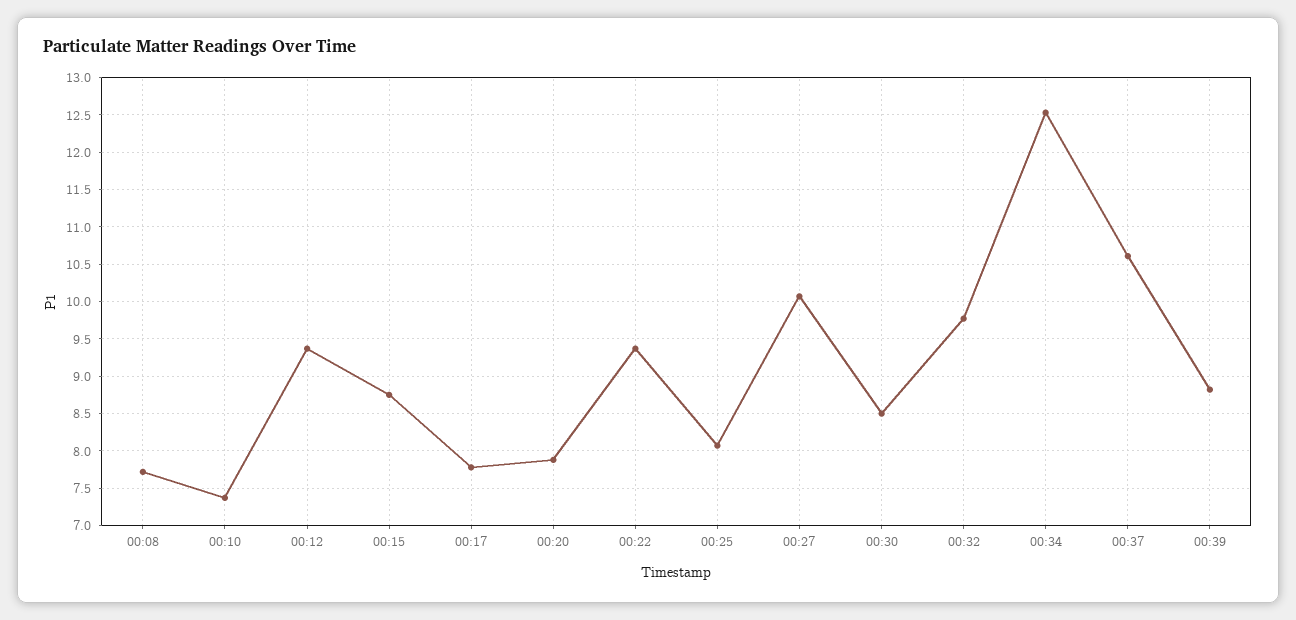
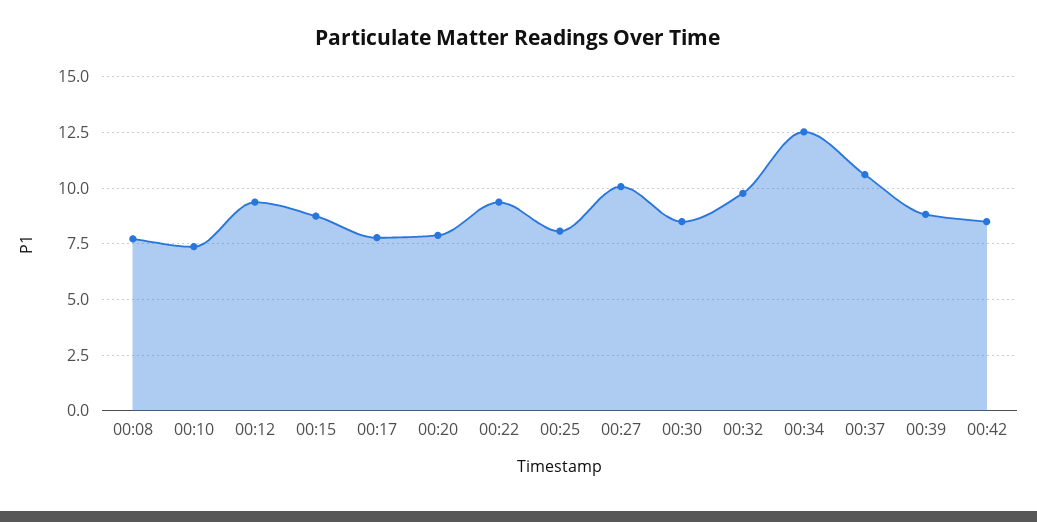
00:42: none -> 8.5

